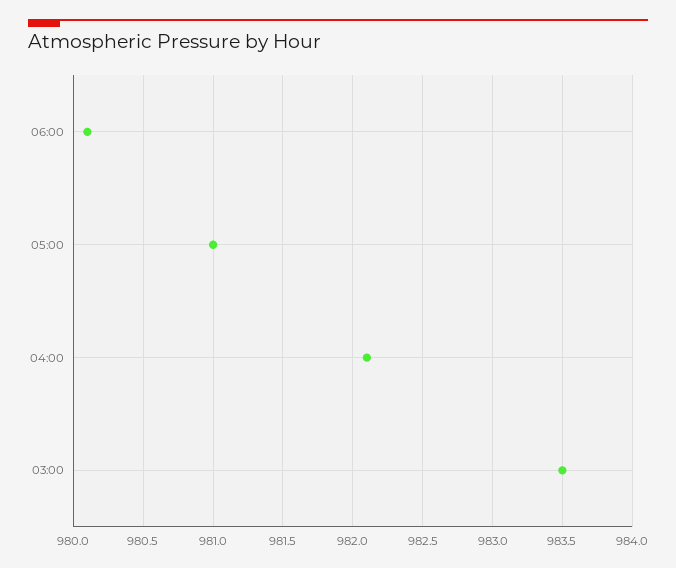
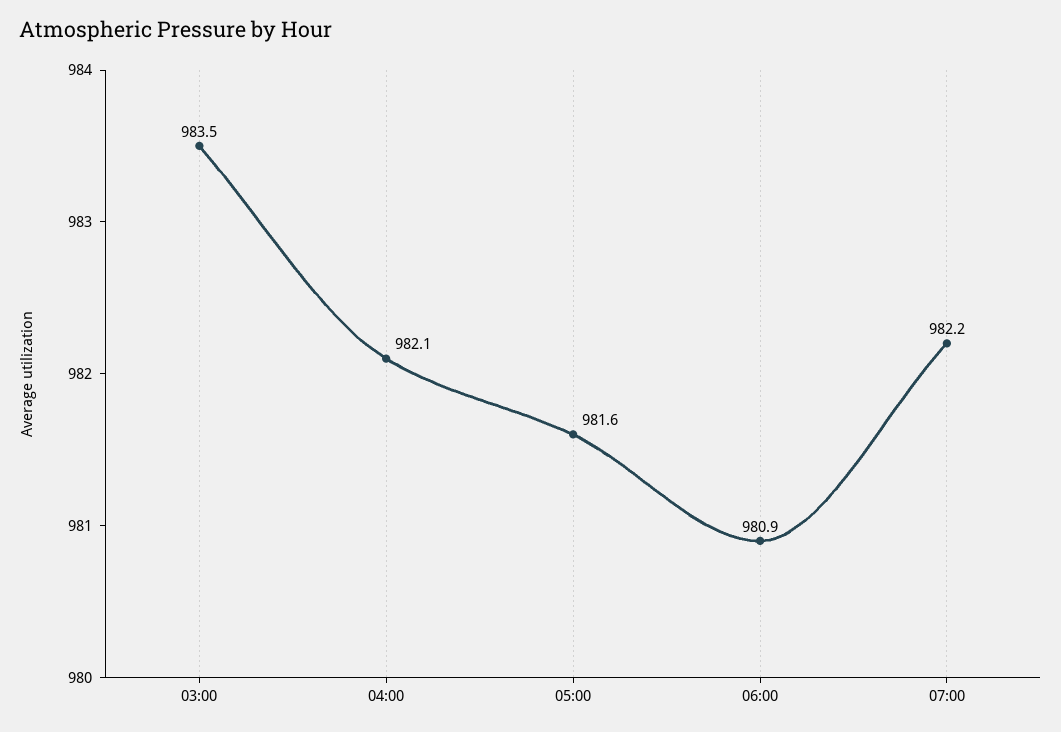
06:00: 980.1 -> 980.9
05:00: 981 -> 981.6
07:00: none -> 982.2

